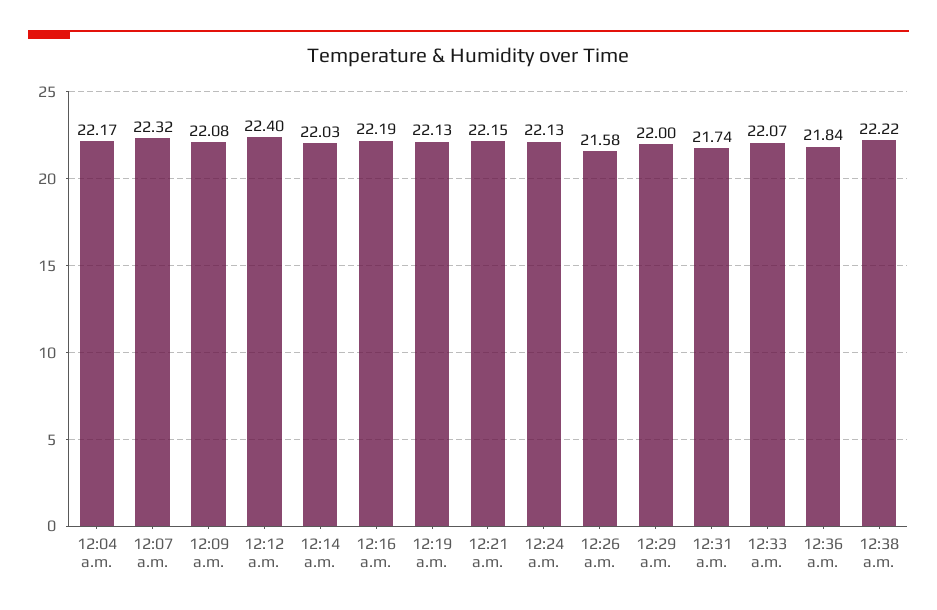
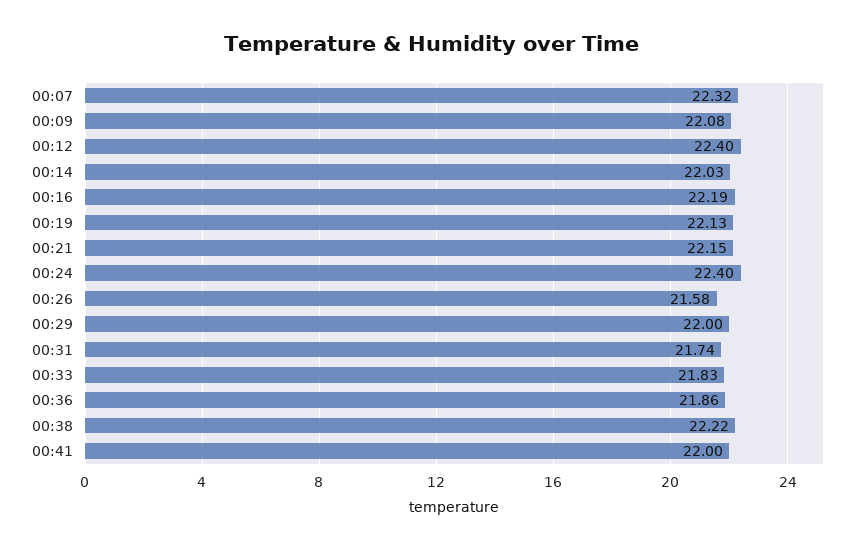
12:04 a.m.: 22.17 -> none
12:24 a.m.: 22.13 -> 22.4
12:33 a.m.: 22.07 -> 21.83
12:36 a.m.: 21.84 -> 21.86
00:41: none -> 22

